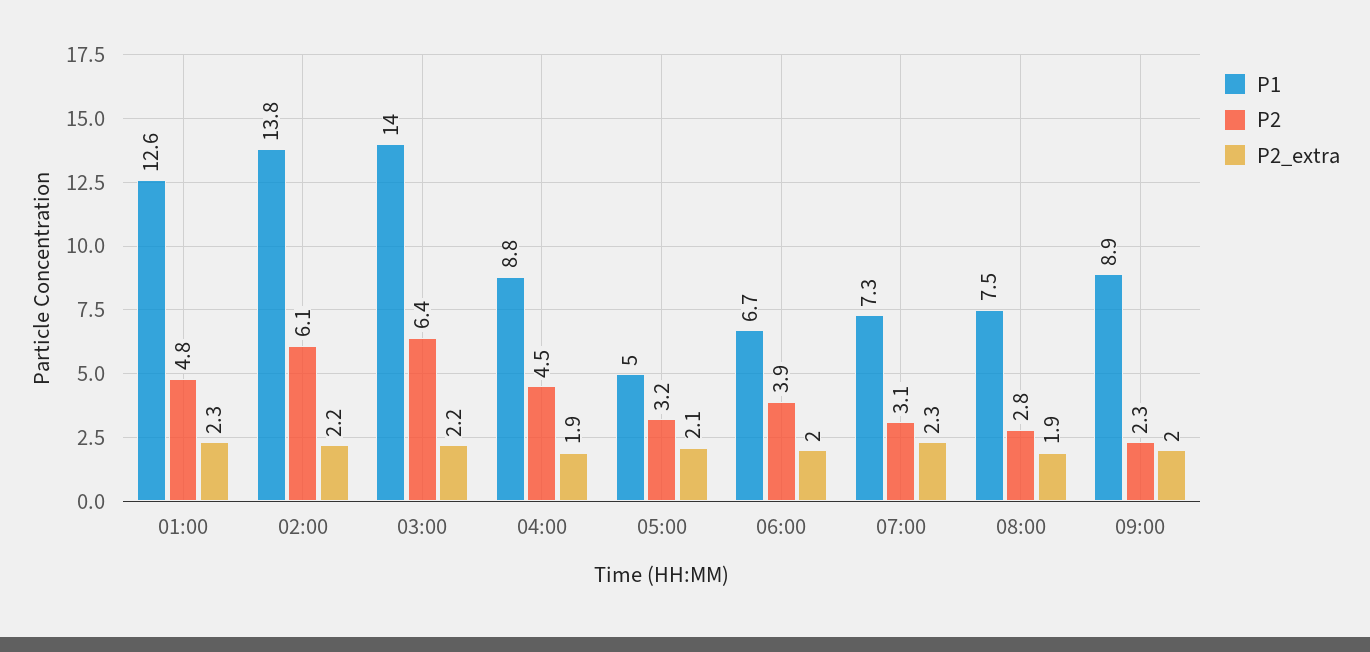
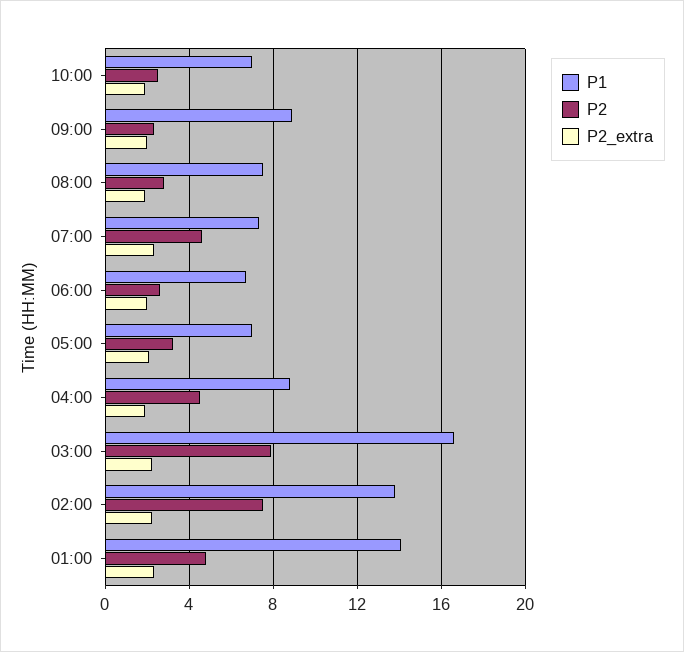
P1, 01:00: 12.6 -> 14
P2, 02:00: 6.1 -> 7.5
P1, 03:00: 14 -> 16.5
P2, 03:00: 6.4 -> 8
P1, 05:00: 5 -> 7
P2, 06:00: 3.9 -> 2.5
P2, 07:00: 3.1 -> 4.5
P1, 10:00: none -> 7
P2, 10:00: none -> 2.5
P2_extra, 10:00: none -> 2

